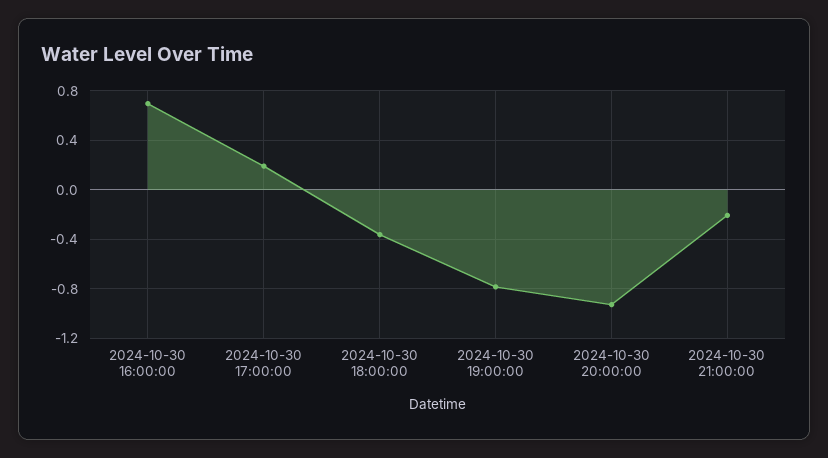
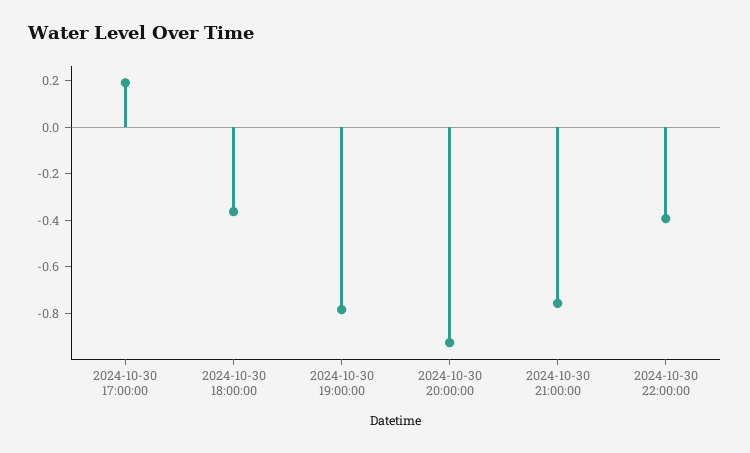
2024-10-30 16:00:00: 0.7 -> none
2024-10-30 21:00:00: -0.2 -> -0.75
2024-10-30 22:00:00: none -> -0.4

